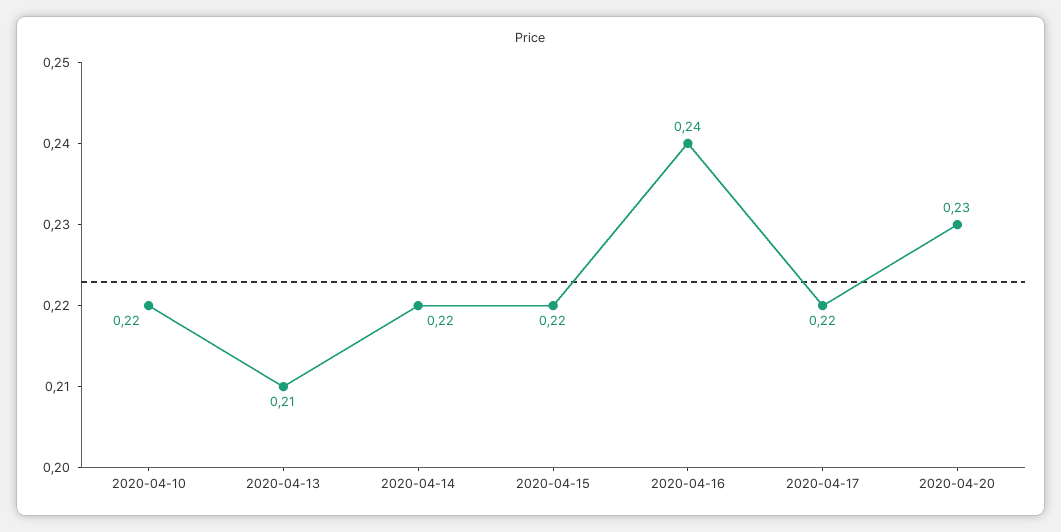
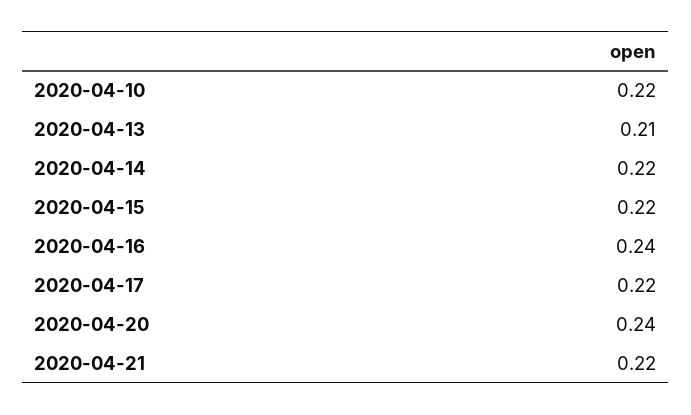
2020-04-20: 0.23 -> 0.24
2020-04-21: none -> 0.22

